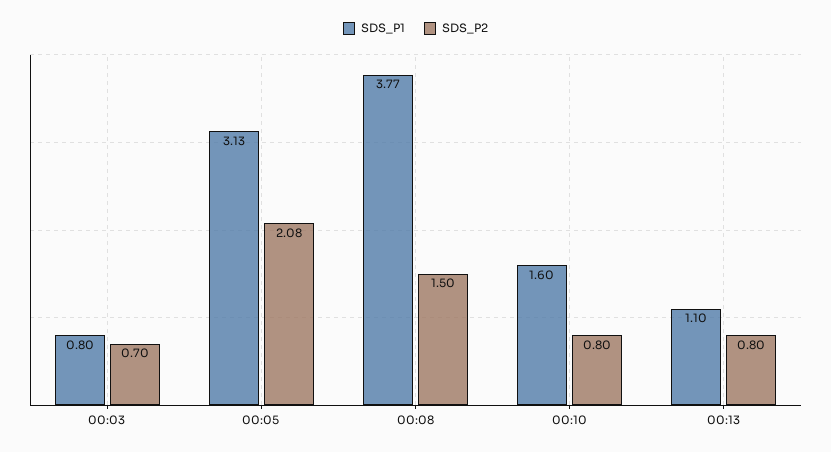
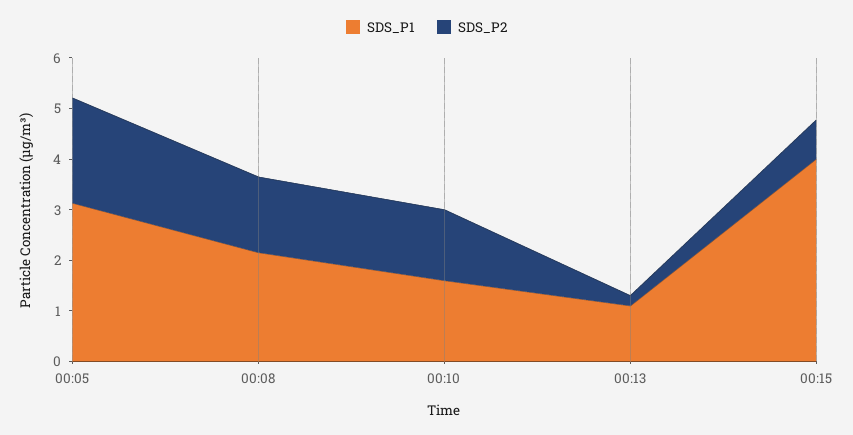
SDS_P1, 00:03: 0.8 -> none
SDS_P2, 00:03: 0.7 -> none
SDS_P1, 00:08: 3.77 -> 2.2
SDS_P2, 00:10: 0.8 -> 1.4
SDS_P2, 00:13: 0.8 -> 0.2
SDS_P1, 00:15: none -> 4
SDS_P2, 00:15: none -> 0.8

